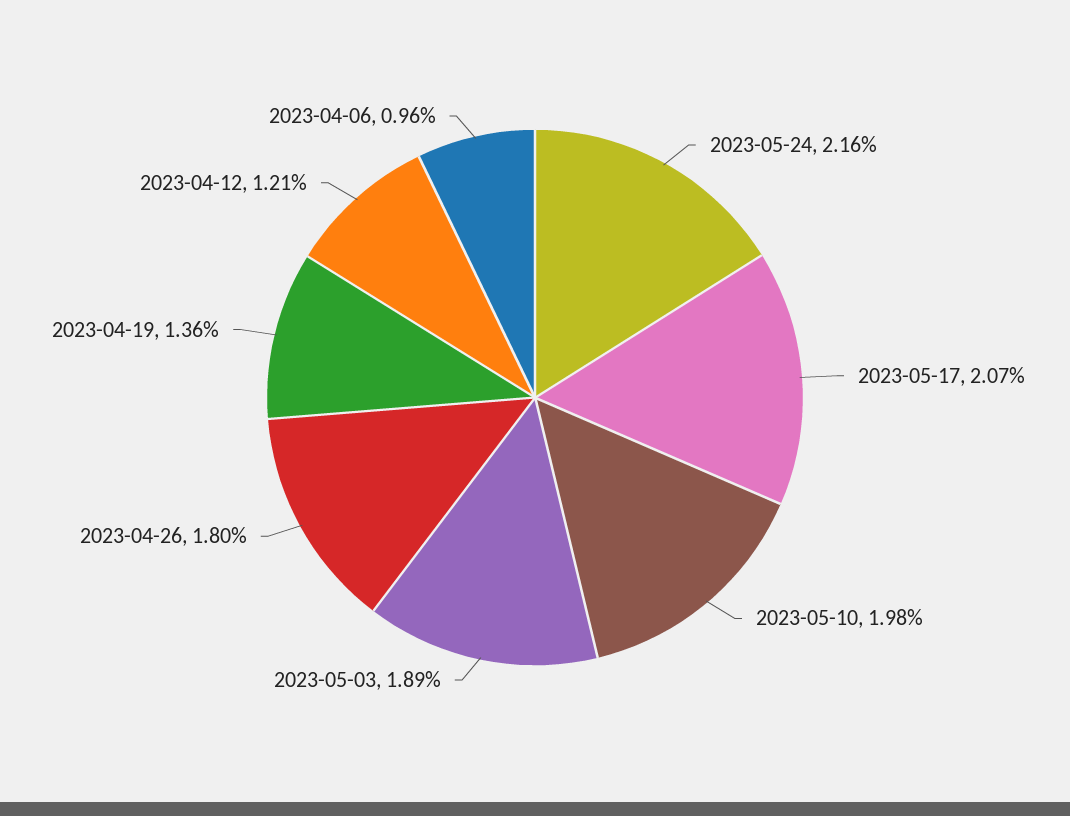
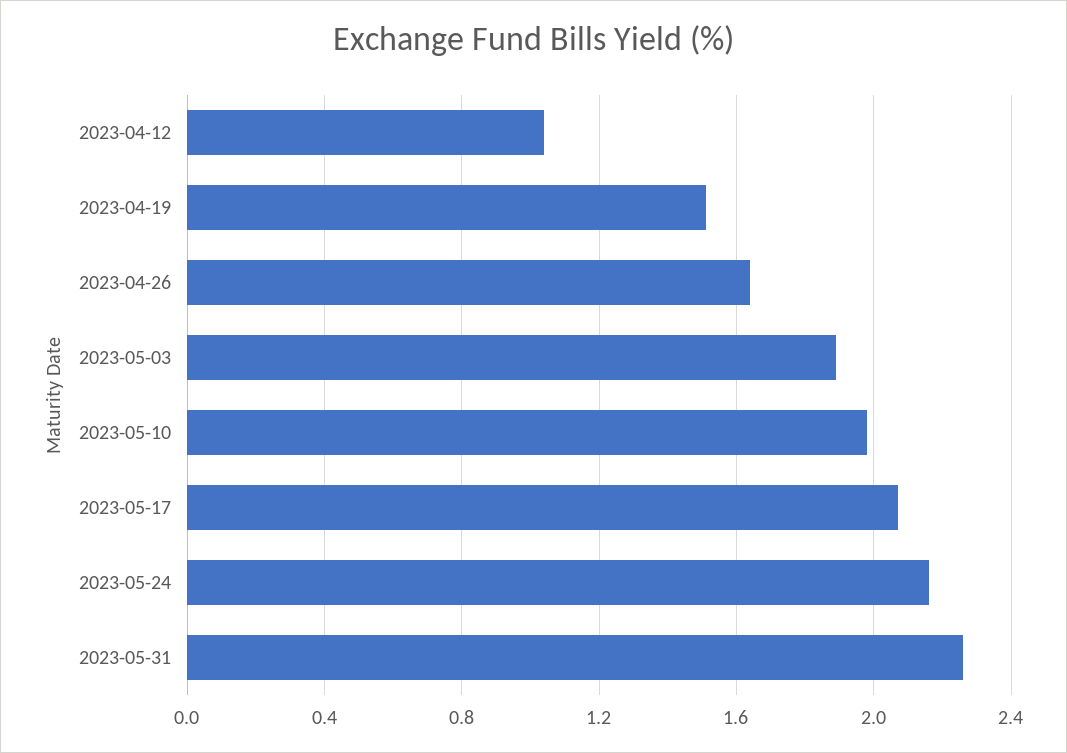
2023-04-26: 1.8 -> 1.65
2023-04-19: 1.36 -> 1.5
2023-04-12: 1.21 -> 1.05
2023-04-06: 0.96 -> none
2023-05-31: none -> 2.25

